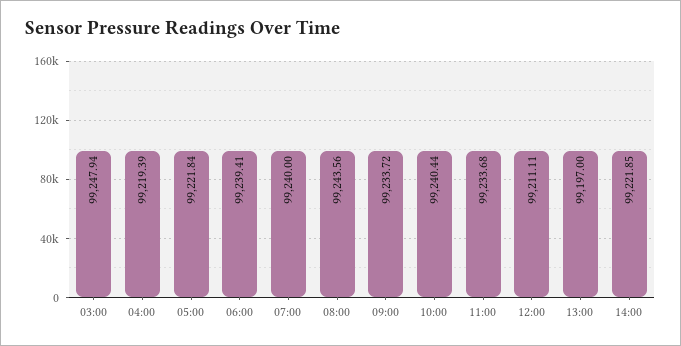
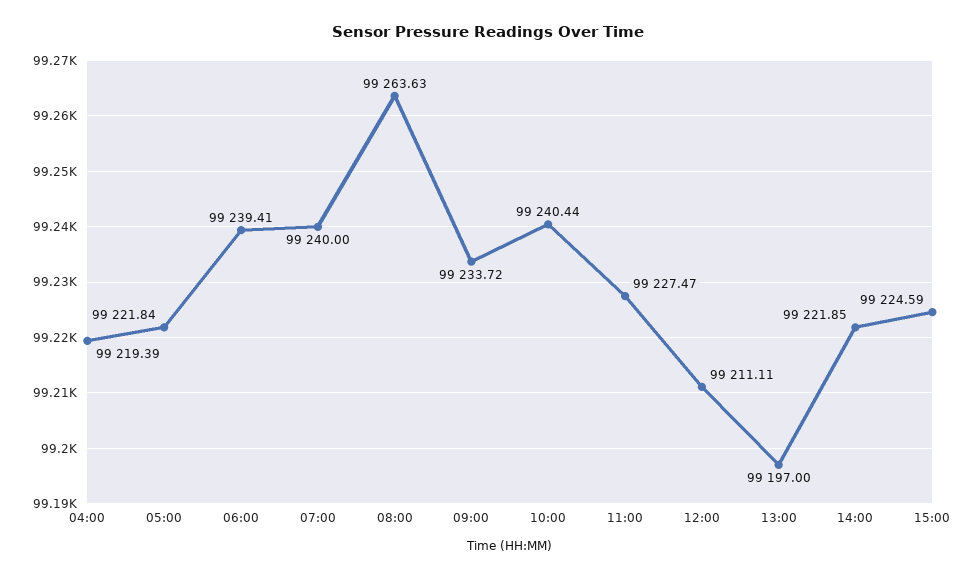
03:00: 99247.94 -> none
08:00: 99243.56 -> 99263.63
11:00: 99233.68 -> 99227.47
15:00: none -> 99224.59

